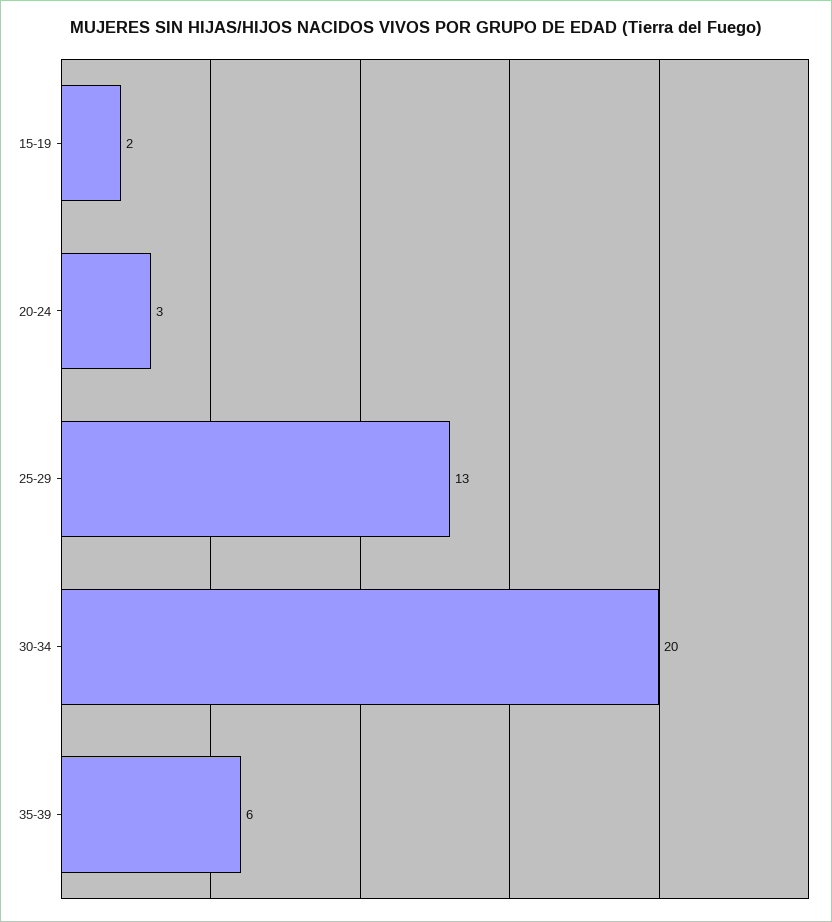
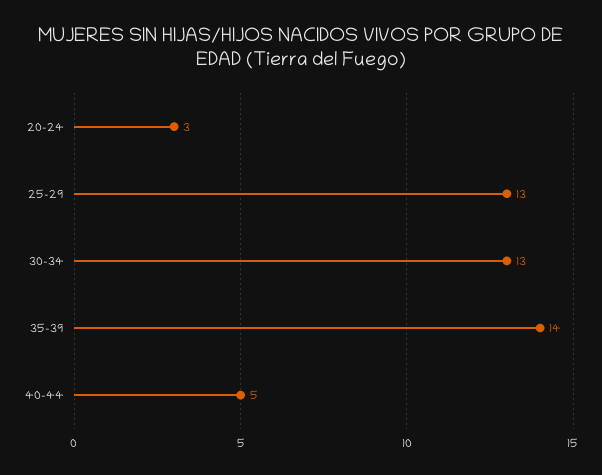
15-19: 2 -> none
30-34: 20 -> 13
35-39: 6 -> 14
40-44: none -> 5

